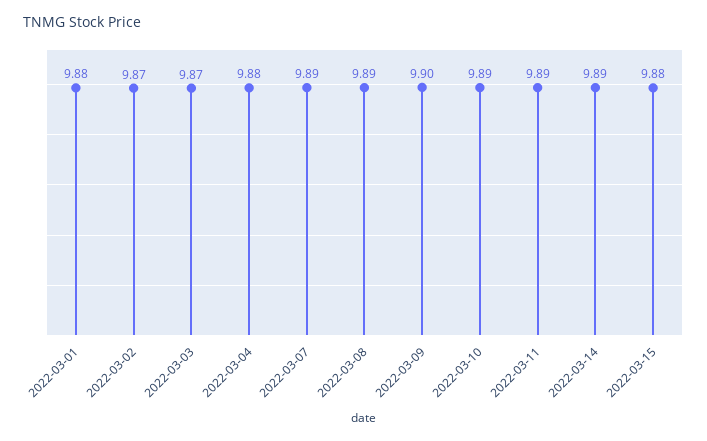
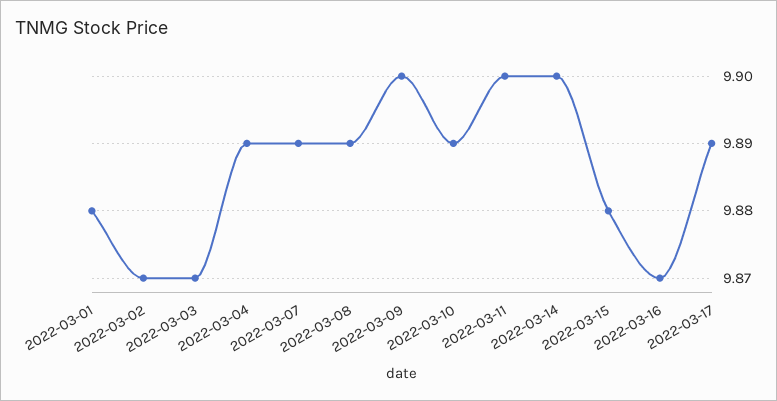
2022-03-04: 9.88 -> 9.89
2022-03-11: 9.89 -> 9.9
2022-03-14: 9.89 -> 9.9
2022-03-16: none -> 9.87
2022-03-17: none -> 9.89

